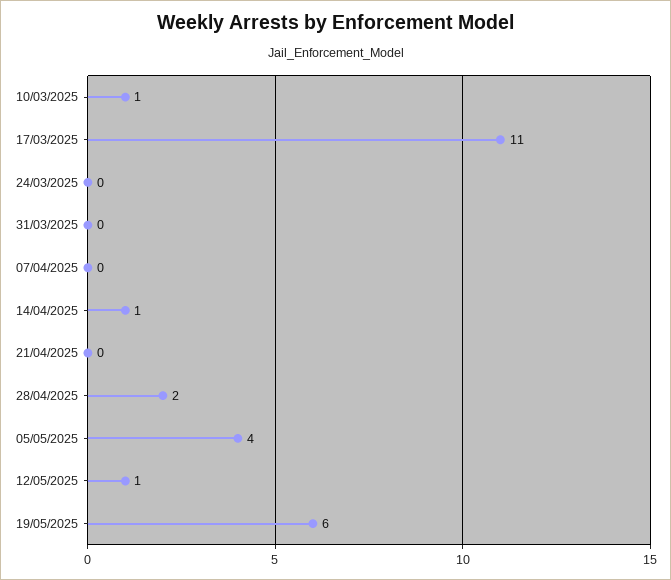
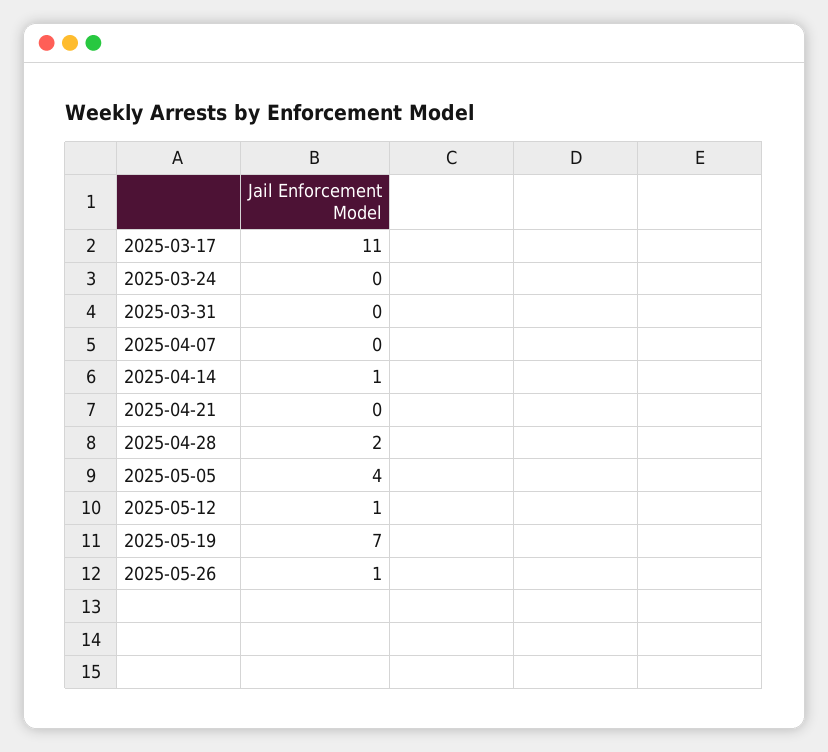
10/03/2025: 1 -> none
19/05/2025: 6 -> 7
2025-05-26: none -> 1

